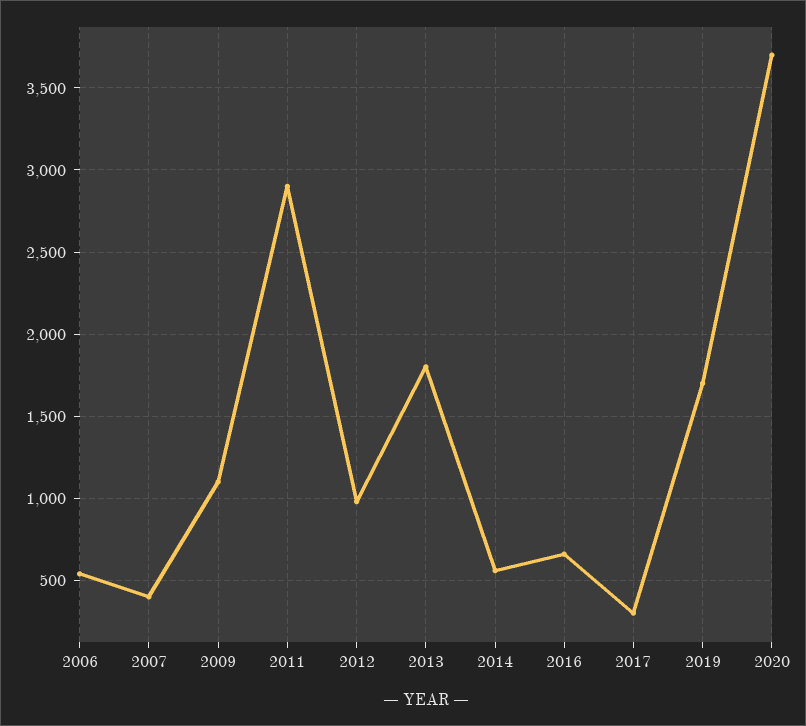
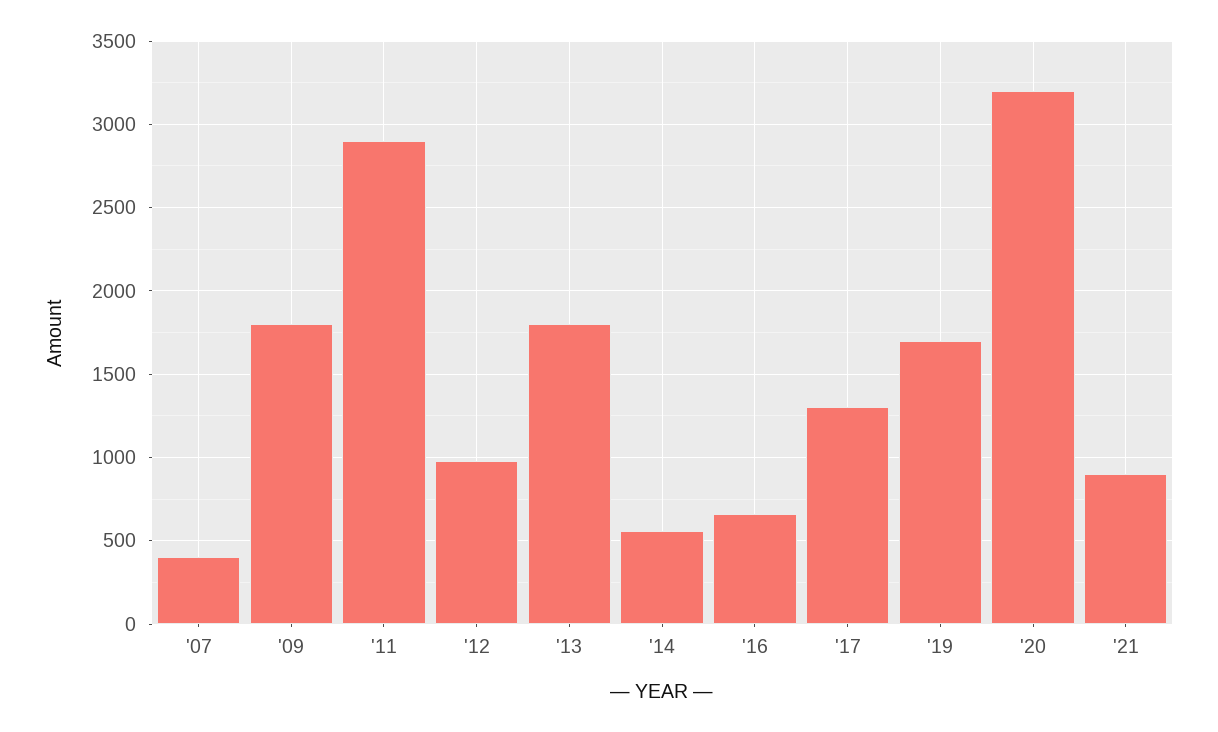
2006: 550 -> none
2009: 1100 -> 1800
2017: 300 -> 1300
2020: 3700 -> 3200
'21: none -> 900

